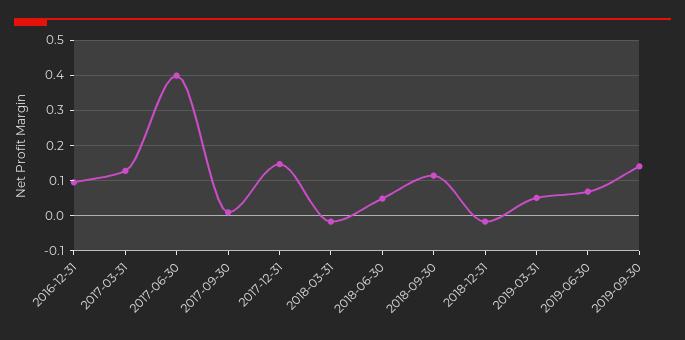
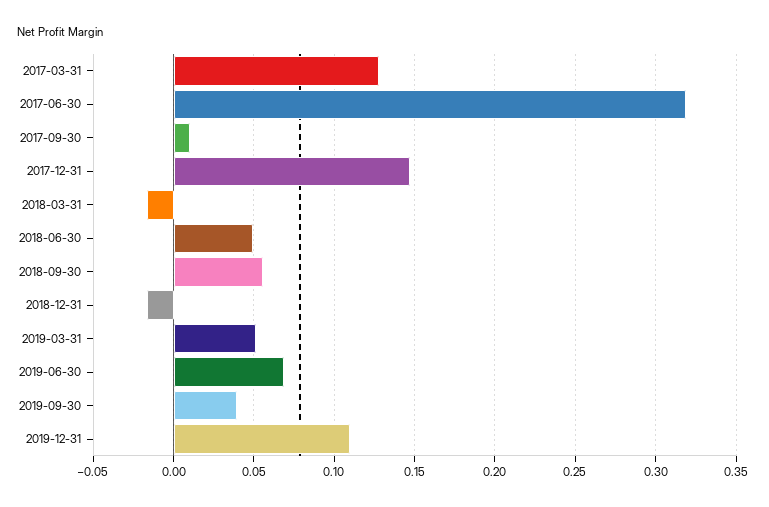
2016-12-31: 0.1 -> none
2017-06-30: 0.4 -> 0.32
2018-09-30: 0.12 -> 0.055
2019-09-30: 0.14 -> 0.04
2019-12-31: none -> 0.11

